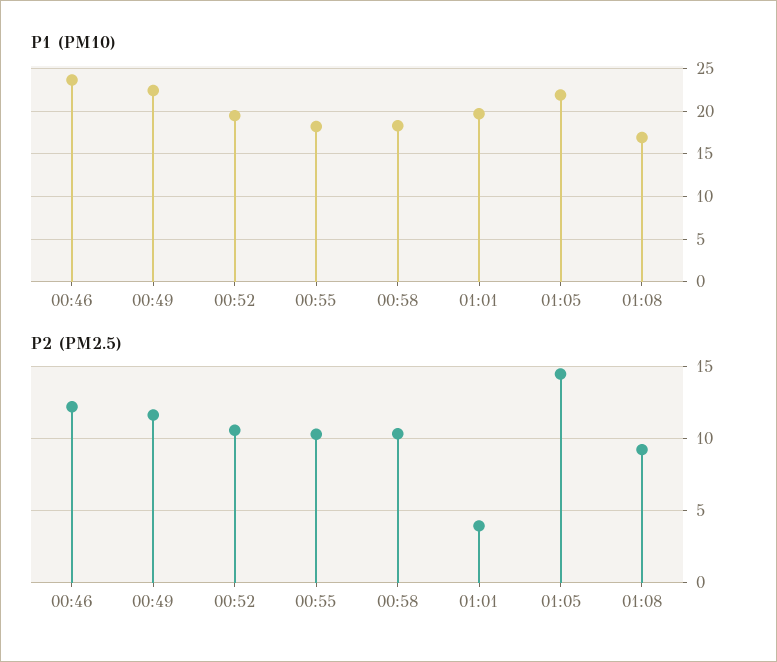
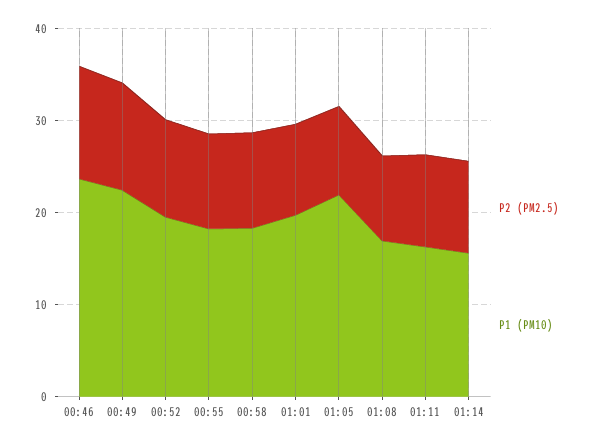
P2 (PM2.5), 01:01: 4 -> 10
P2 (PM2.5), 01:05: 14.5 -> 10
P2 (PM2.5), 01:11: none -> 10
P1 (PM10), 01:11: none -> 16
P2 (PM2.5), 01:14: none -> 10
P1 (PM10), 01:14: none -> 16

